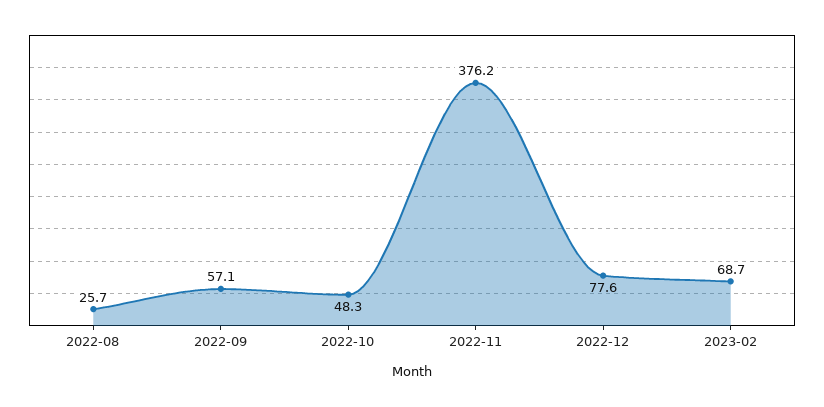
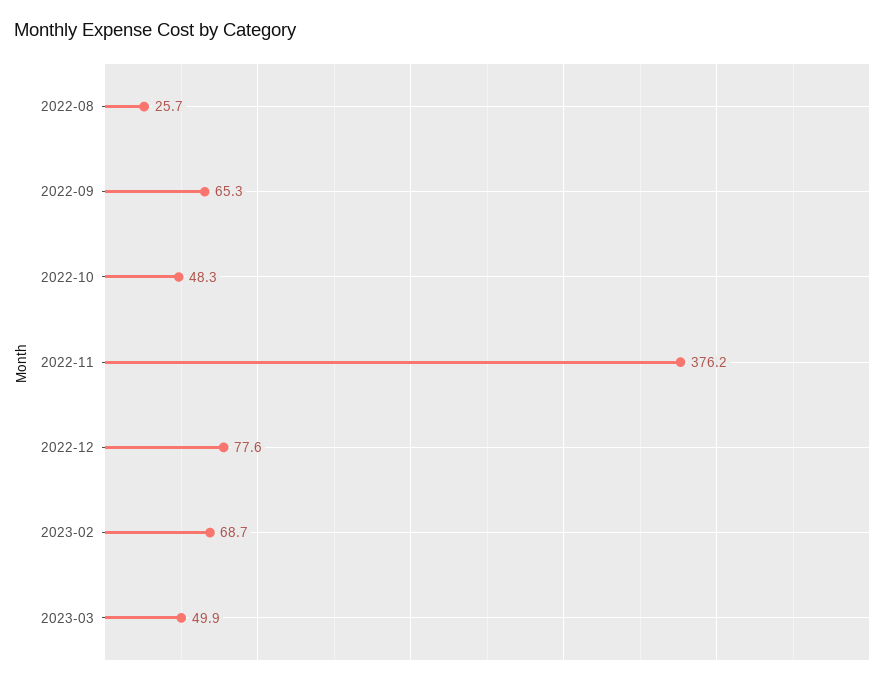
2022-09: 57.1 -> 65.3
2023-03: none -> 49.9

